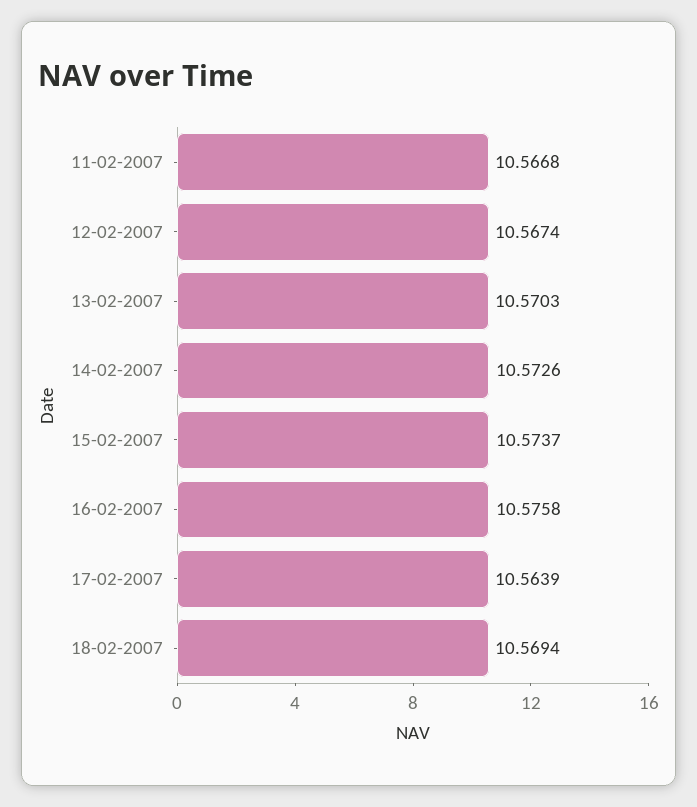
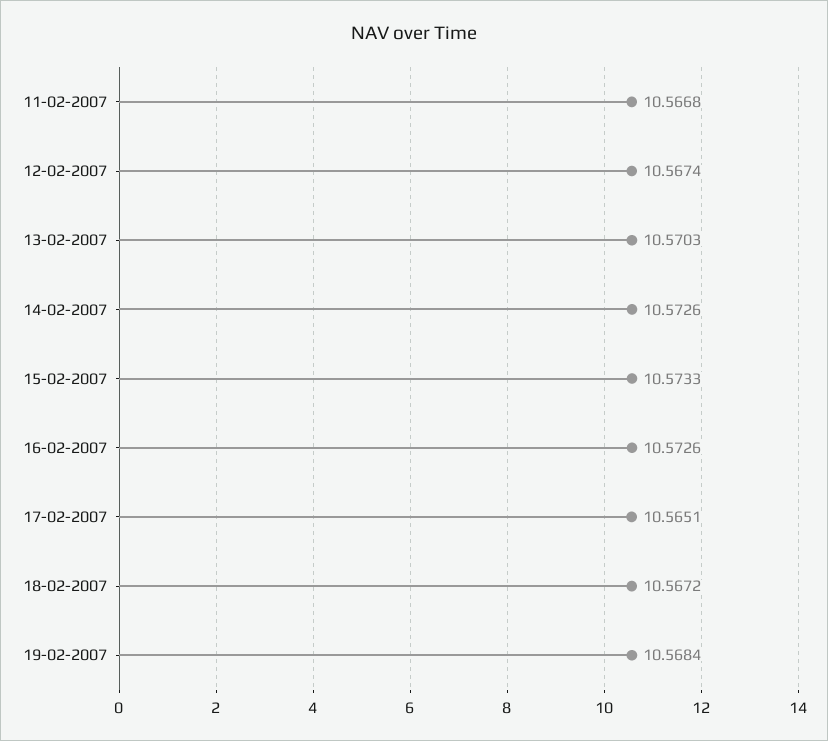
15-02-2007: 10.5737 -> 10.5733
16-02-2007: 10.5758 -> 10.5726
17-02-2007: 10.5639 -> 10.5651
18-02-2007: 10.5694 -> 10.5672
19-02-2007: none -> 10.5684

